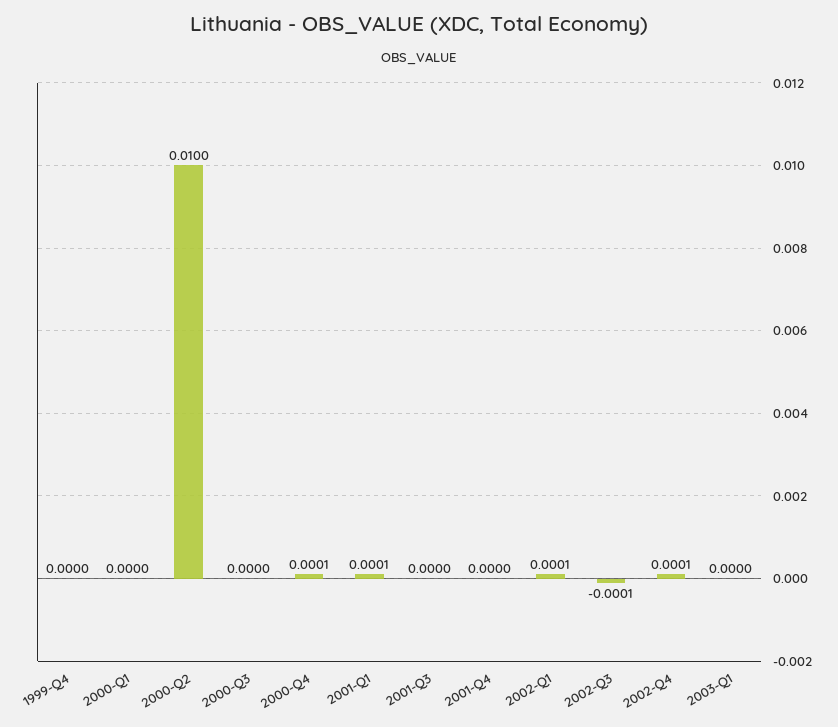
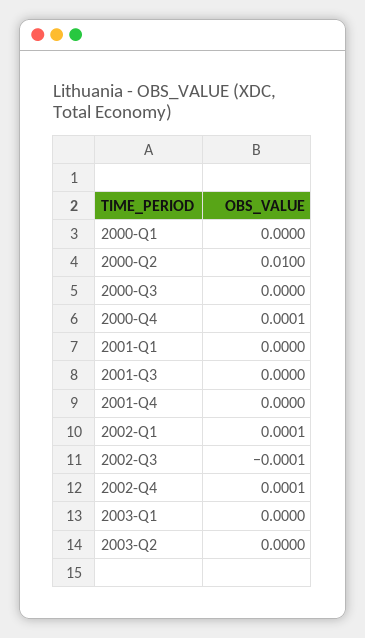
1999-Q4: 0 -> none
2001-Q1: 0.0001 -> 0
2003-Q2: none -> 0

